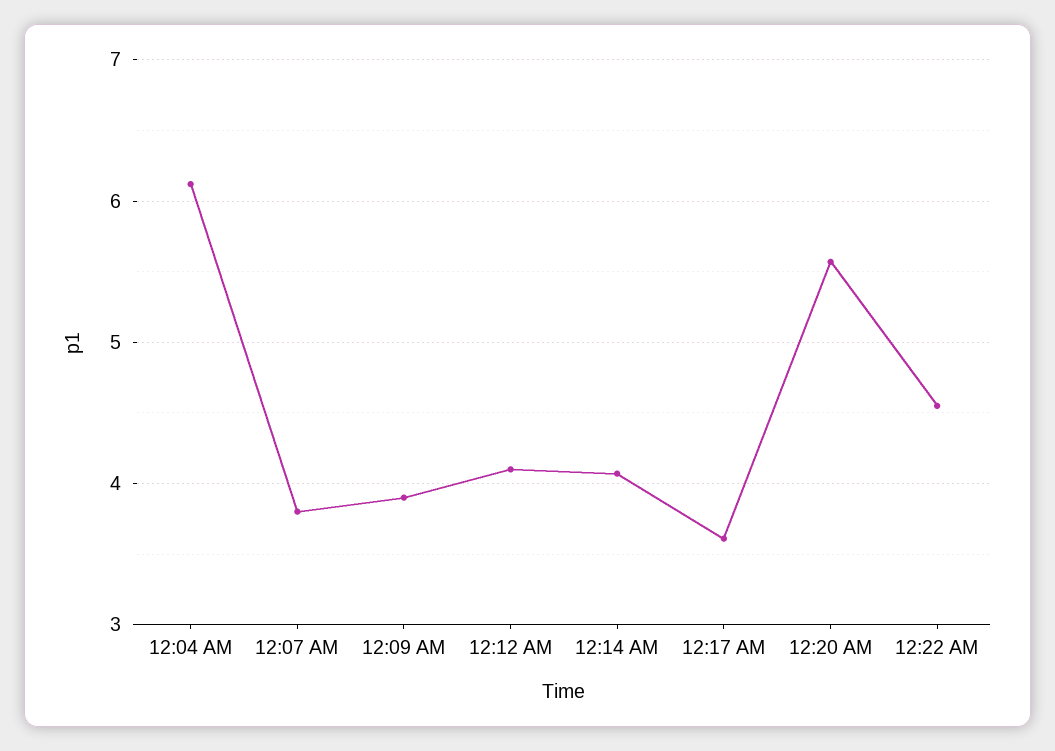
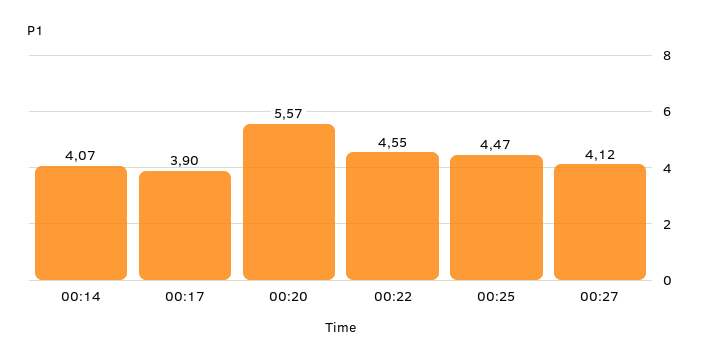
12:04 AM: 6.1 -> none
12:07 AM: 3.8 -> none
12:09 AM: 3.9 -> none
12:12 AM: 4.1 -> none
12:17 AM: 3.6 -> 3.9
00:25: none -> 4.47
00:27: none -> 4.12

